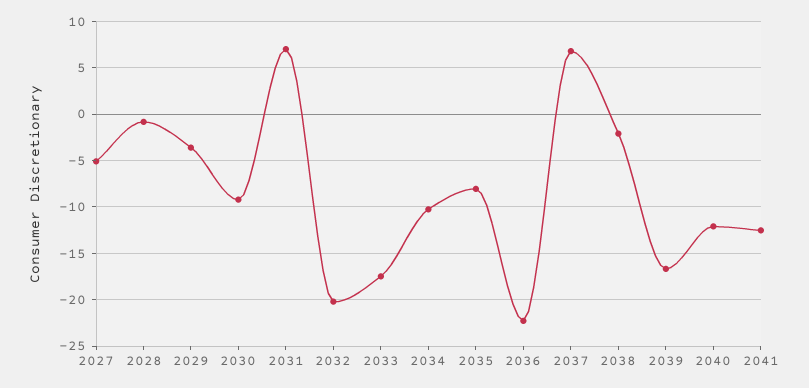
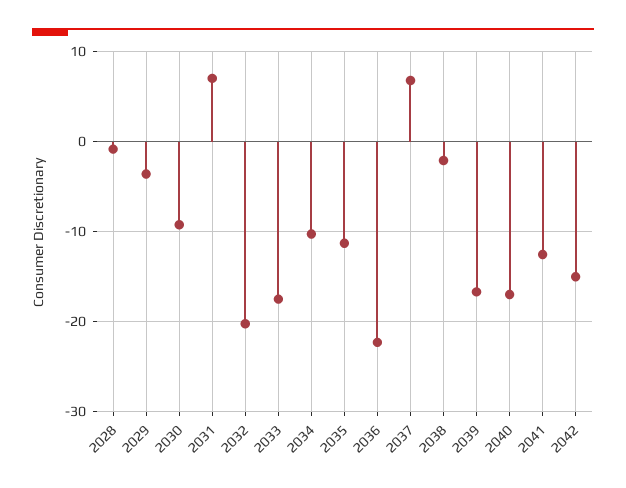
2027: -5 -> none
2035: -8 -> -11
2040: -12 -> -17
2042: none -> -15

